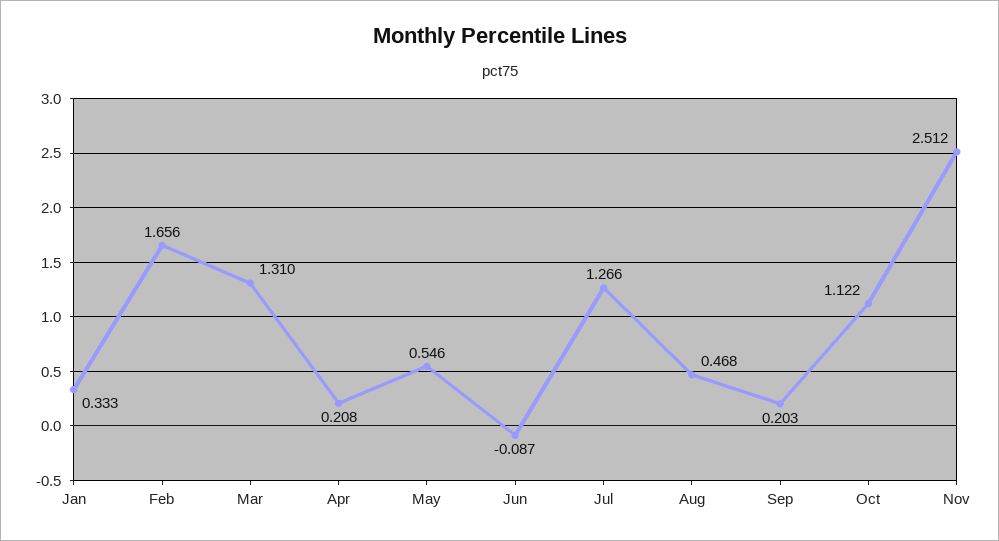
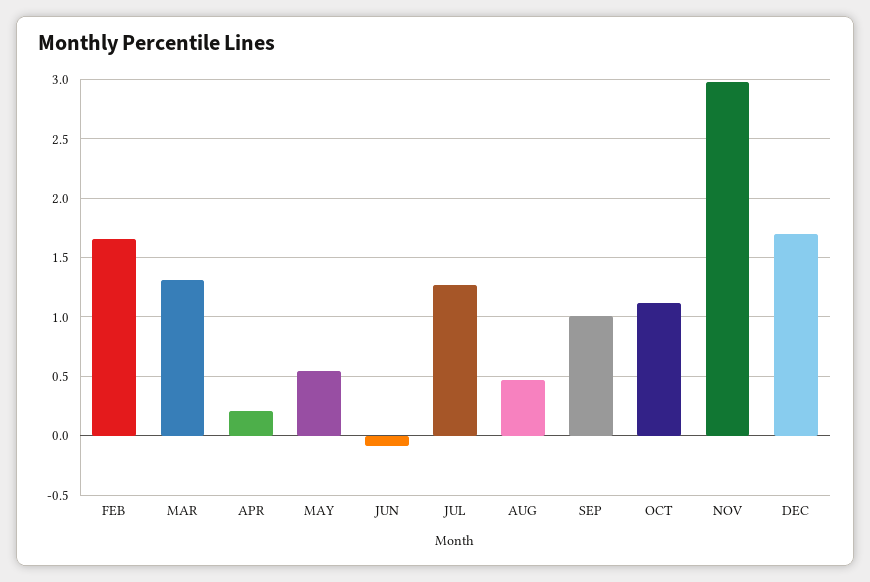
Jan: 0.333 -> none
Sep: 0.203 -> 1
Nov: 2.512 -> 3
DEC: none -> 1.7

